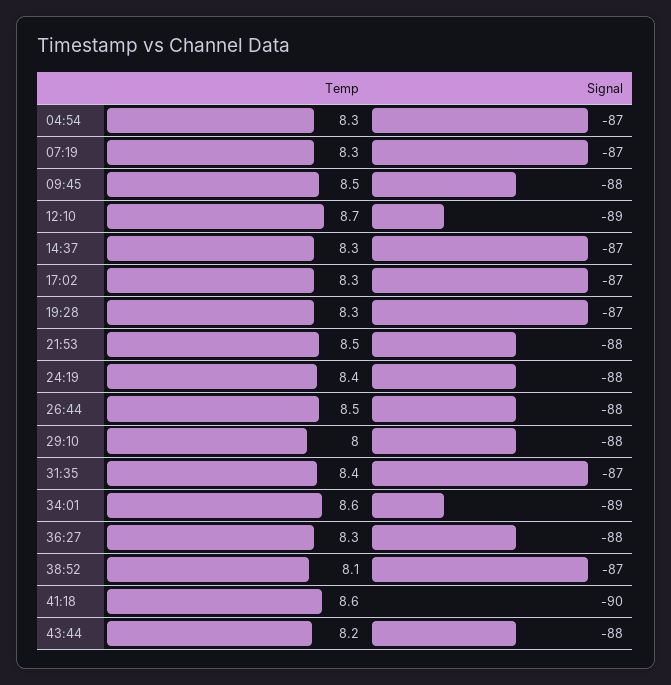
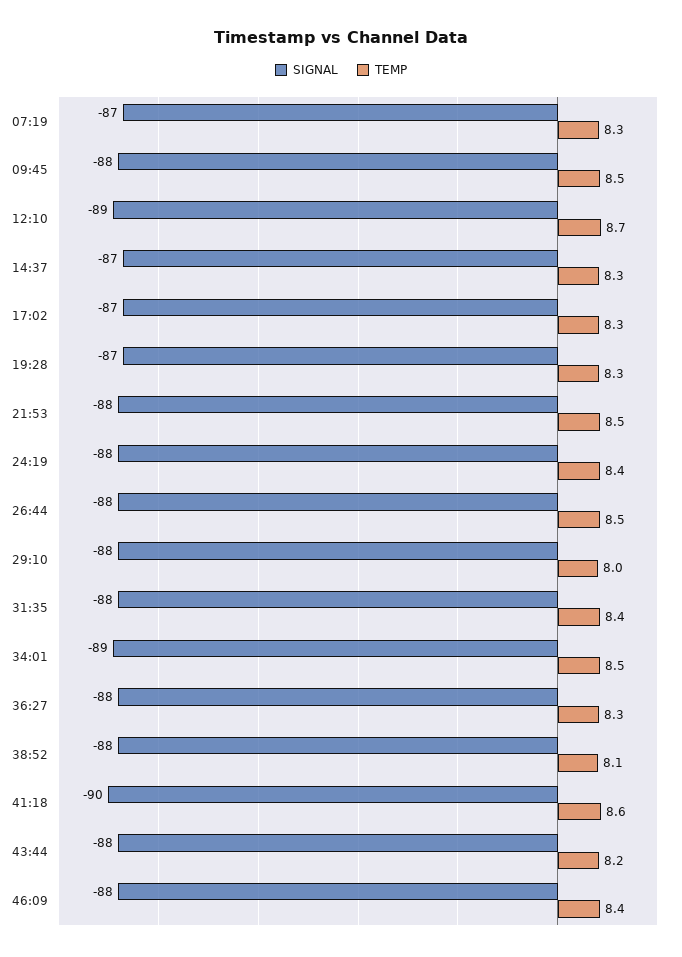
Temp, 04:54: 8.3 -> none
Signal, 04:54: -87 -> none
Signal, 31:35: -87 -> -88
Temp, 34:01: 8.6 -> 8.5
Signal, 38:52: -87 -> -88
Signal, 46:09: none -> -88
Temp, 46:09: none -> 8.4

